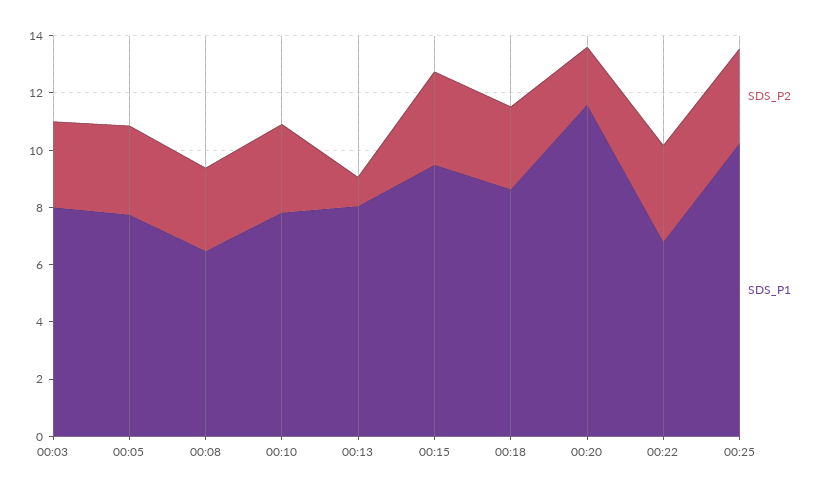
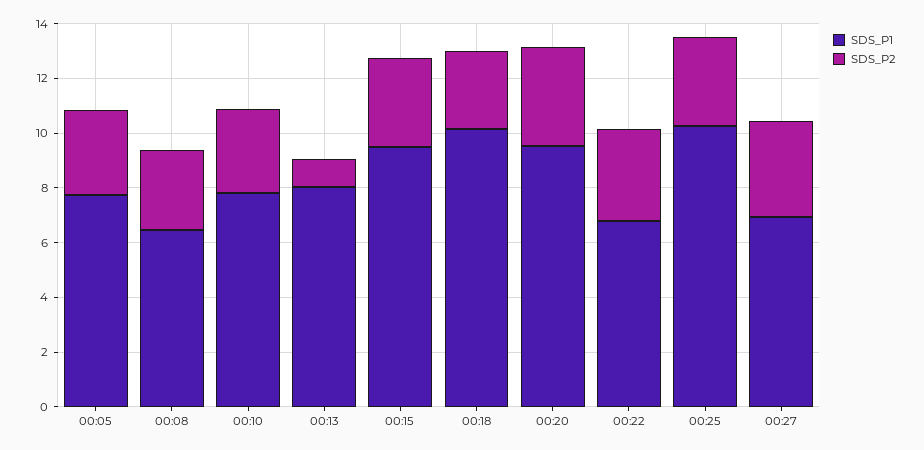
SDS_P2, 00:03: 3 -> none
SDS_P1, 00:03: 8 -> none
SDS_P1, 00:18: 8.5 -> 10
SDS_P2, 00:20: 2 -> 3.5
SDS_P1, 00:20: 11.5 -> 9.5
SDS_P1, 00:27: none -> 7
SDS_P2, 00:27: none -> 3.5

